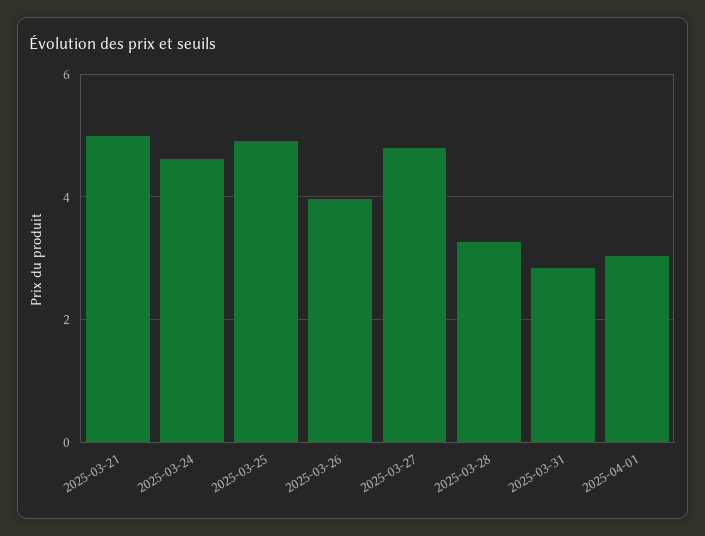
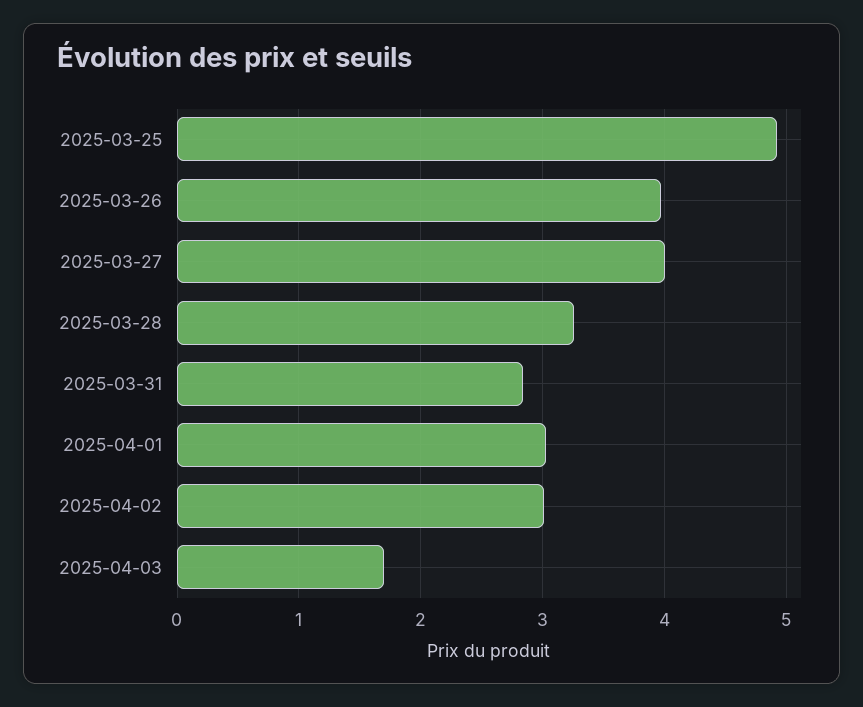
2025-03-21: 5 -> none
2025-03-24: 4.6 -> none
2025-03-27: 4.8 -> 4
2025-04-02: none -> 3
2025-04-03: none -> 1.7

